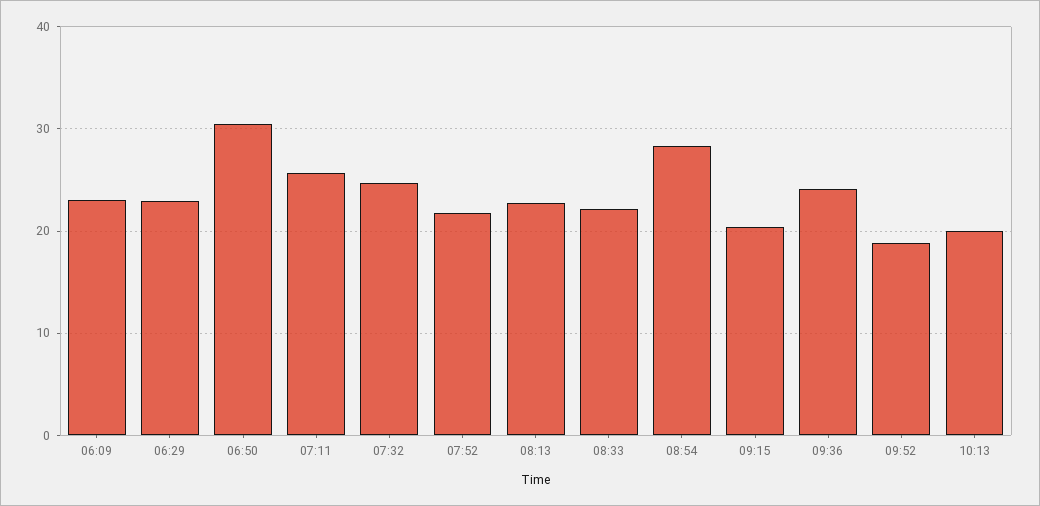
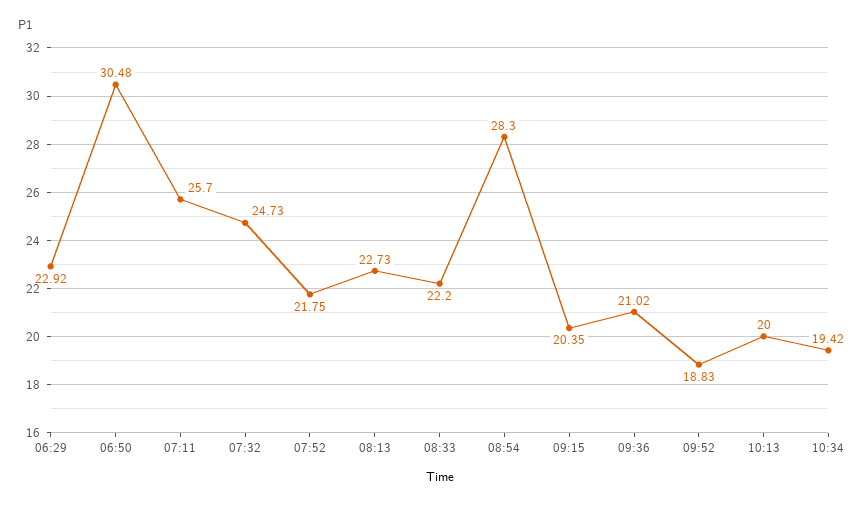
06:09: 23 -> none
09:36: 24 -> 21.02
10:34: none -> 19.42

